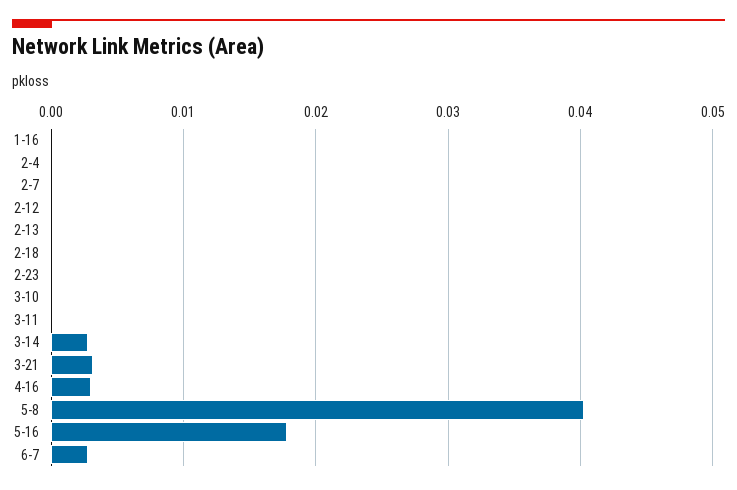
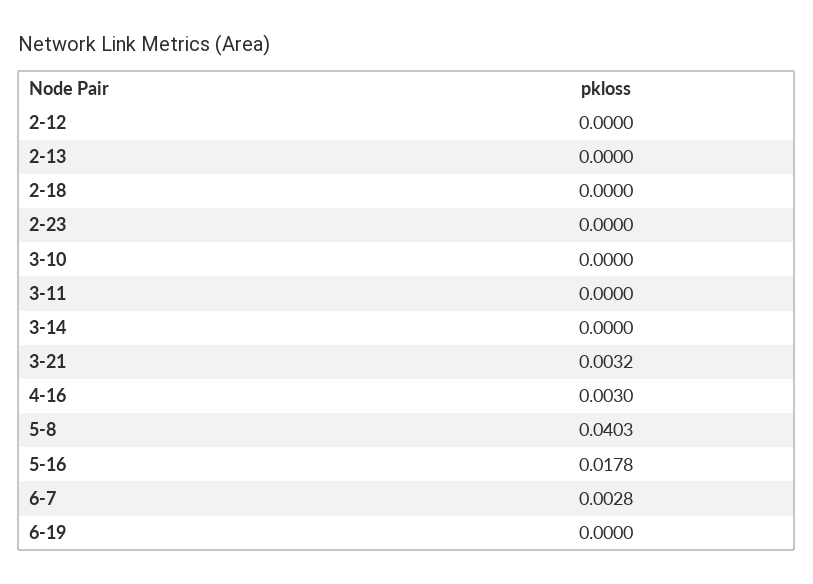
1-16: 0 -> none
2-4: 0 -> none
2-7: 0 -> none
3-14: 0.003 -> 0
6-19: none -> 0

